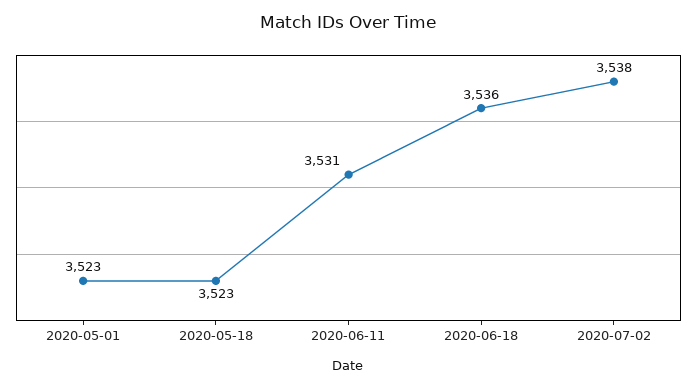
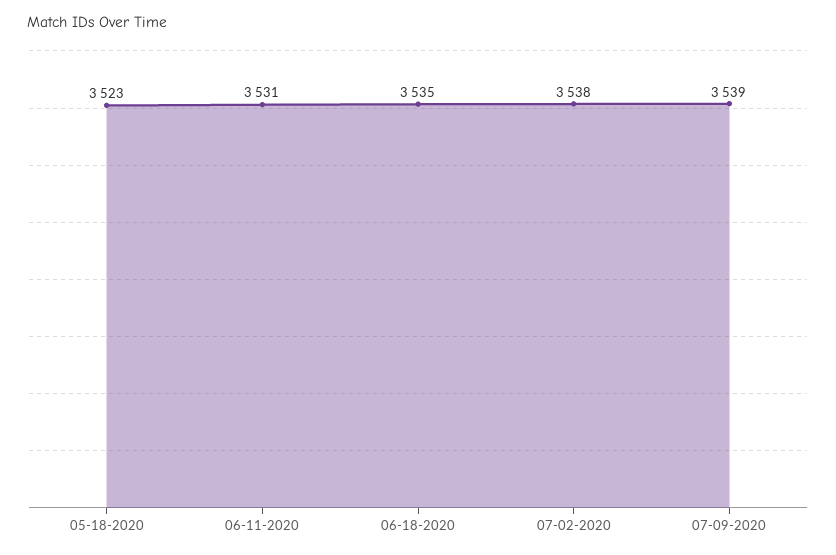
2020-05-01: 3523 -> none
2020-06-18: 3536 -> 3535
07-09-2020: none -> 3539

